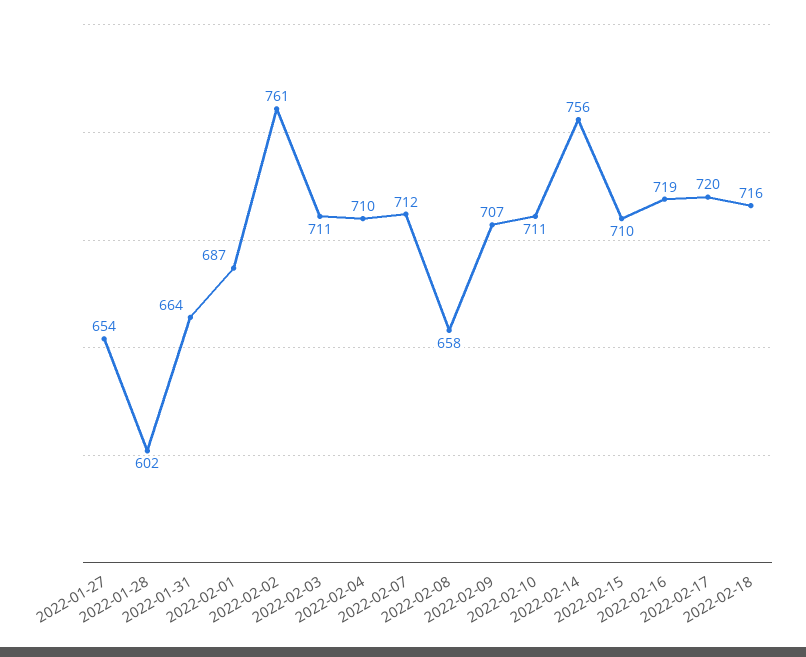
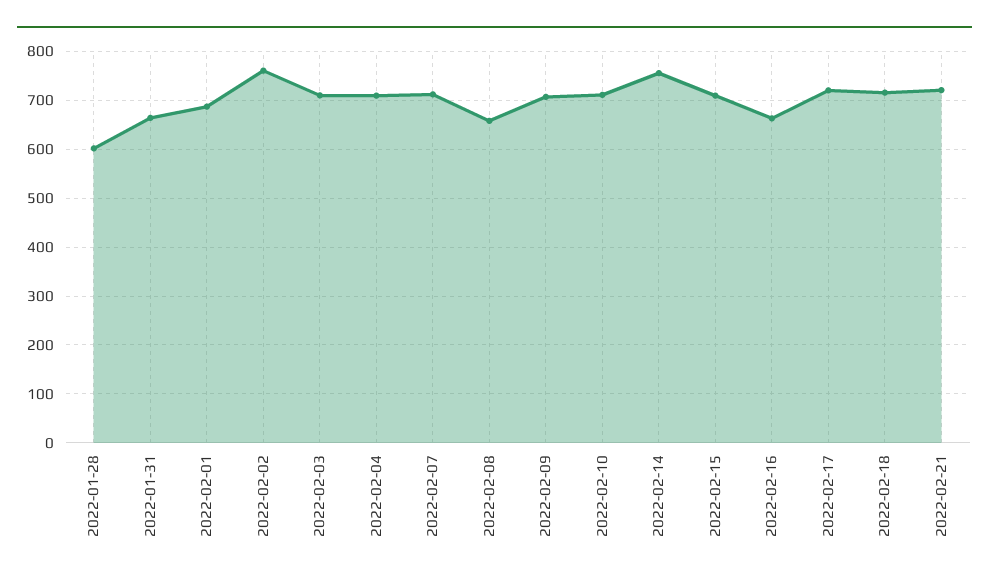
2022-01-27: 654 -> none
2022-02-16: 719 -> 660
2022-02-21: none -> 720

